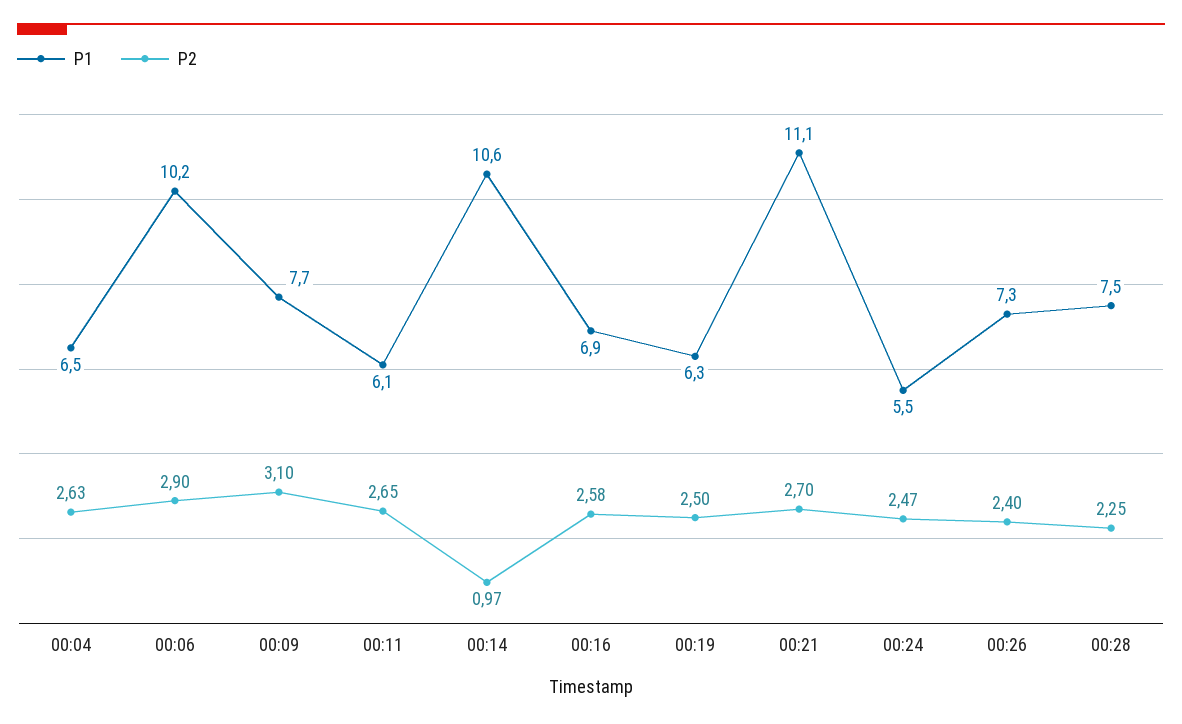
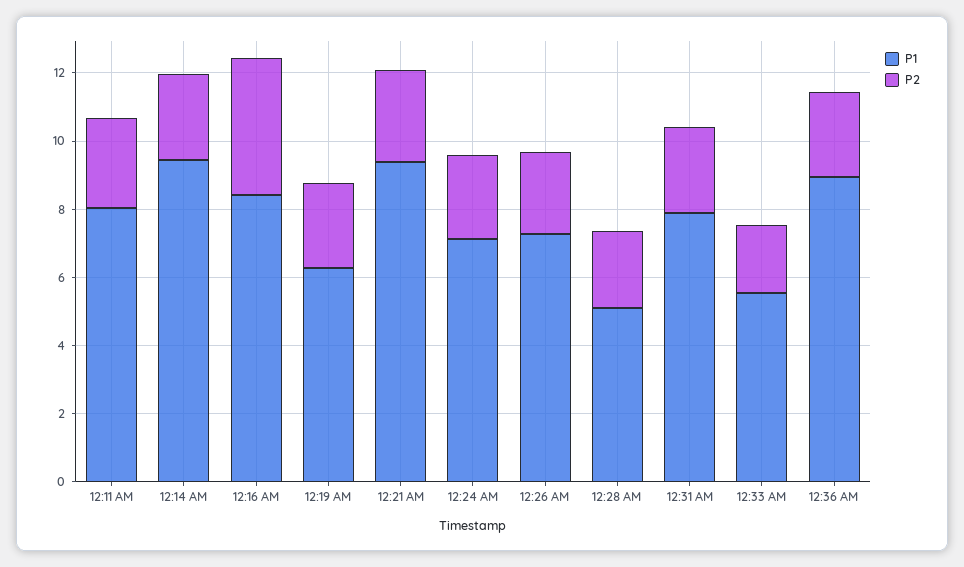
P1, 00:04: 6.5 -> none
P2, 00:04: 2.63 -> none
P1, 00:06: 10.2 -> none
P2, 00:06: 2.9 -> none
P1, 00:09: 7.7 -> none
P2, 00:09: 3.1 -> none
P1, 00:11: 6.1 -> 8
P1, 00:14: 10.6 -> 9.5
P2, 00:14: 0.97 -> 2.5
P1, 00:16: 6.9 -> 8.5
P2, 00:16: 2.58 -> 4
P1, 00:21: 11.1 -> 9.5
P1, 00:24: 5.5 -> 7
P1, 00:28: 7.5 -> 5
P1, 12:31 AM: none -> 8
P2, 12:31 AM: none -> 2.5
P1, 12:33 AM: none -> 5.5
P2, 12:33 AM: none -> 2
P1, 12:36 AM: none -> 9
P2, 12:36 AM: none -> 2.5

